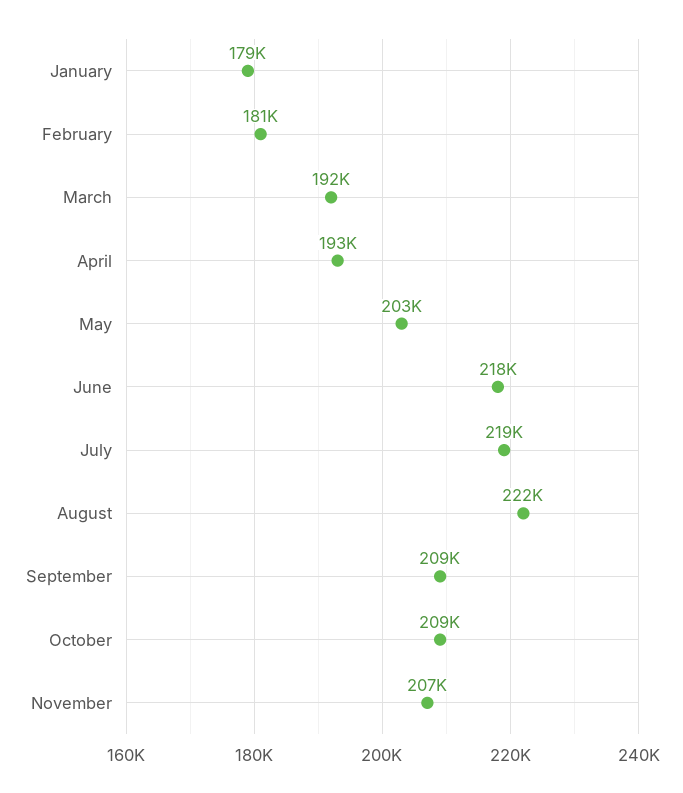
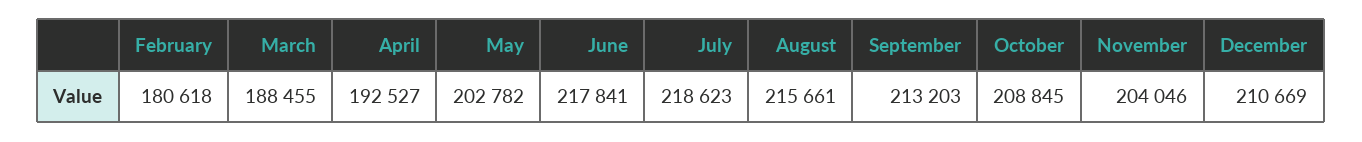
January: 179000 -> none
March: 192000 -> 188455
August: 222000 -> 215661
September: 209000 -> 213203
November: 207000 -> 204046
December: none -> 210669

